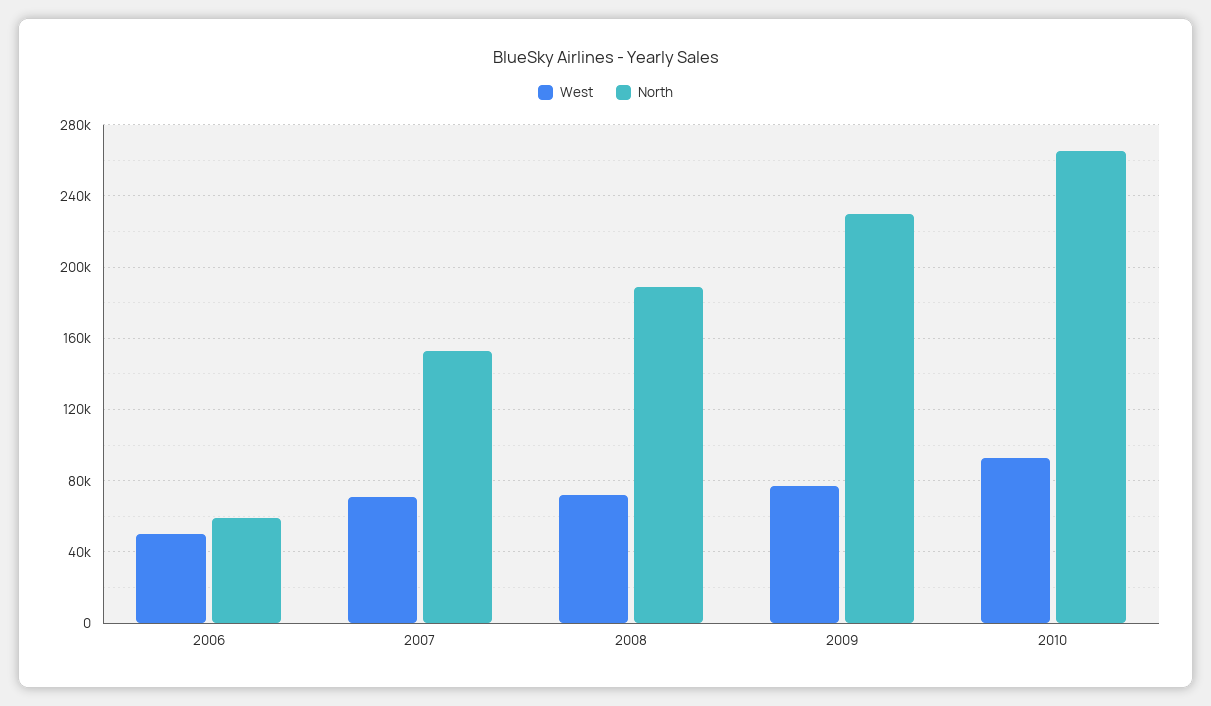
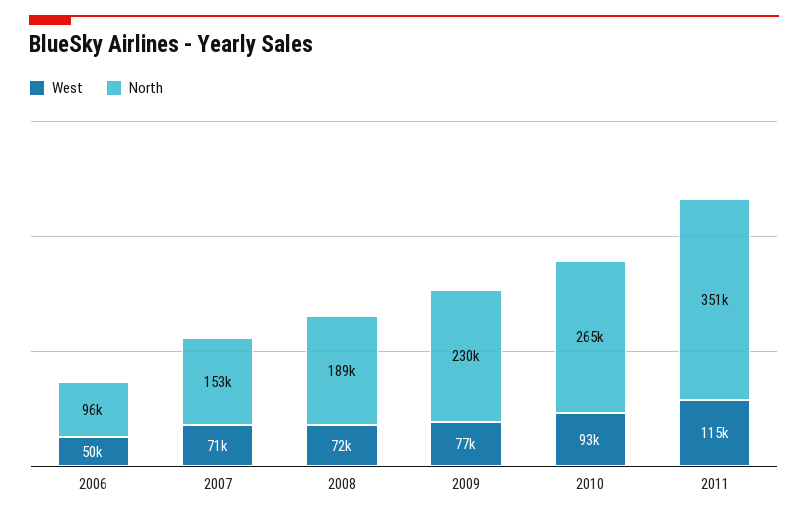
North, 2006: 60000 -> 96000
West, 2011: none -> 115000
North, 2011: none -> 351000

